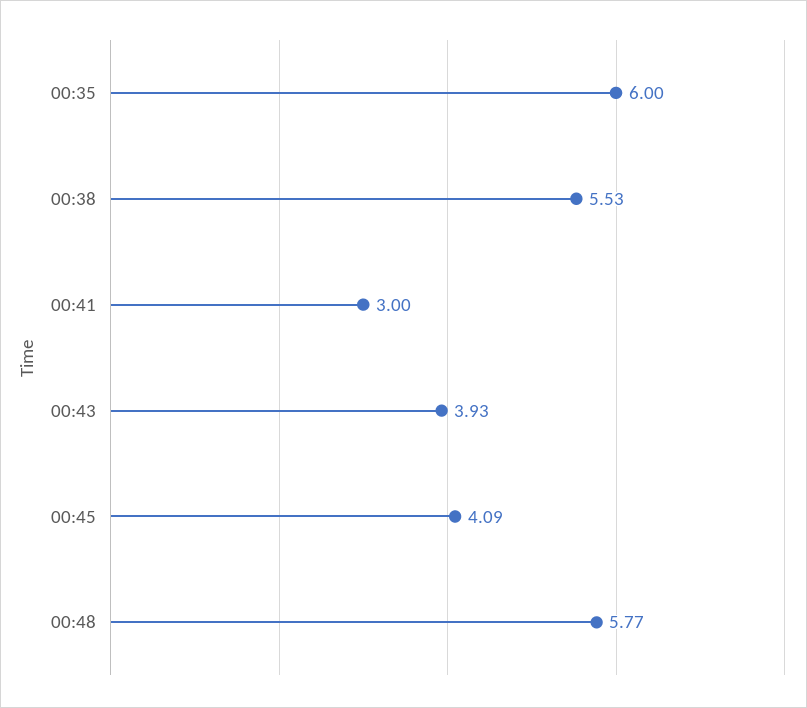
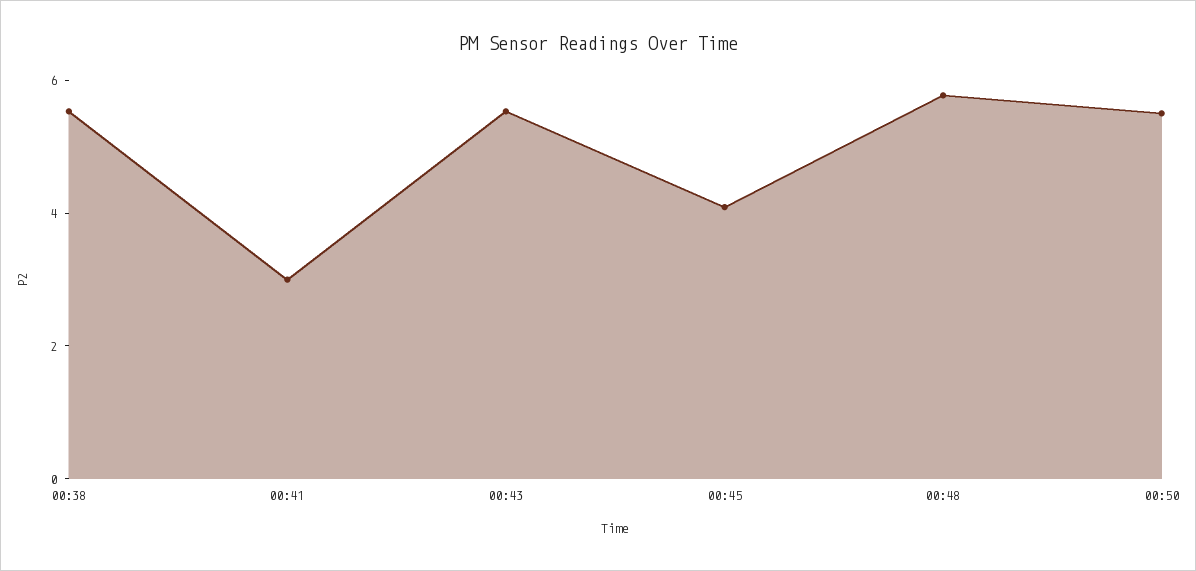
00:35: 6 -> none
00:43: 3.93 -> 5.5
00:50: none -> 5.5

